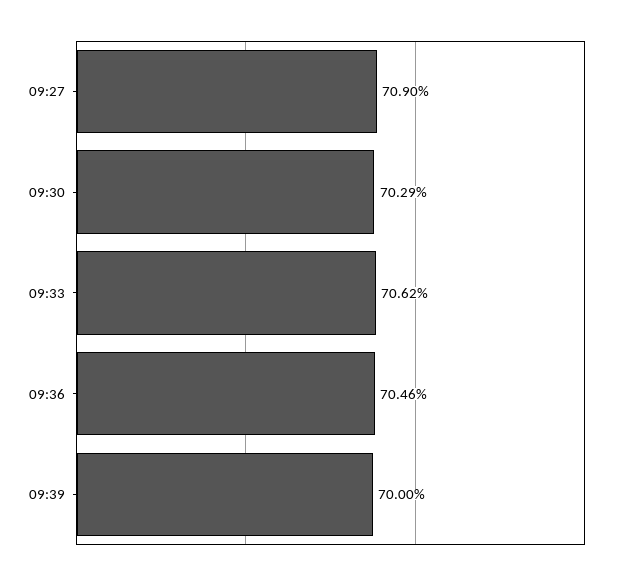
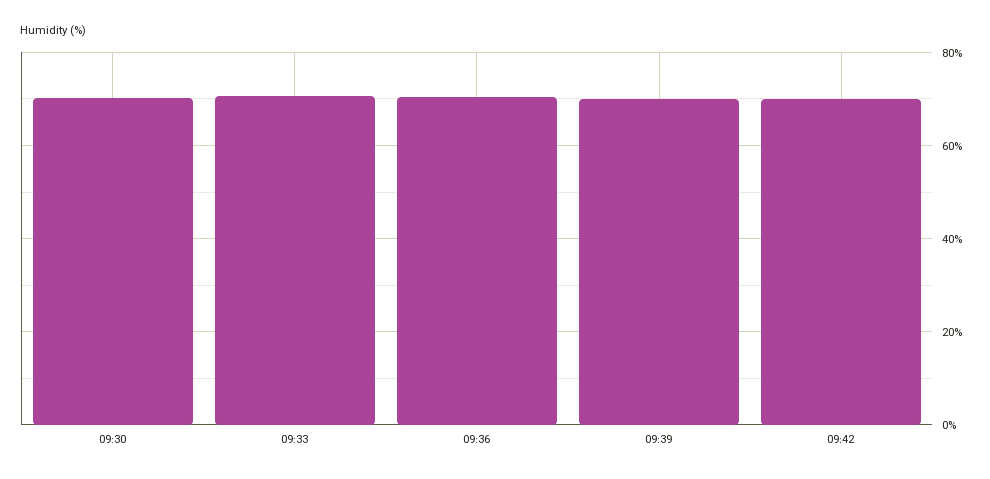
09:27: 70.9 -> none
09:42: none -> 70

